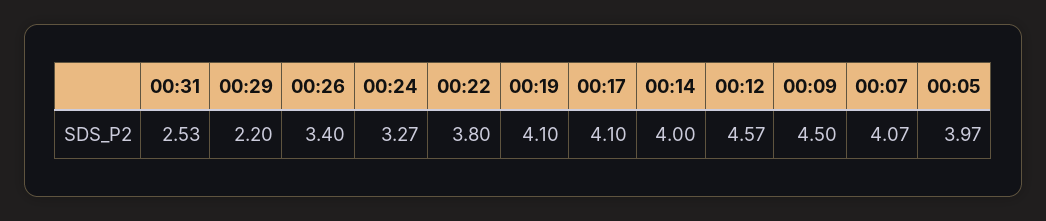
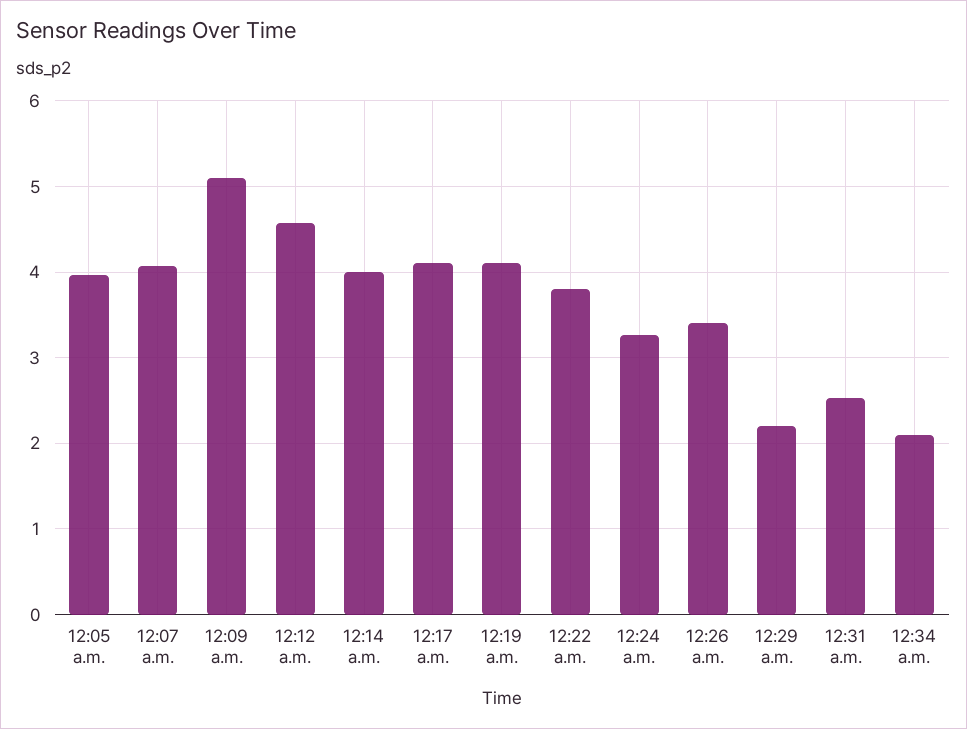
00:09: 4.5 -> 5.1
12:34 a.m.: none -> 2.1

